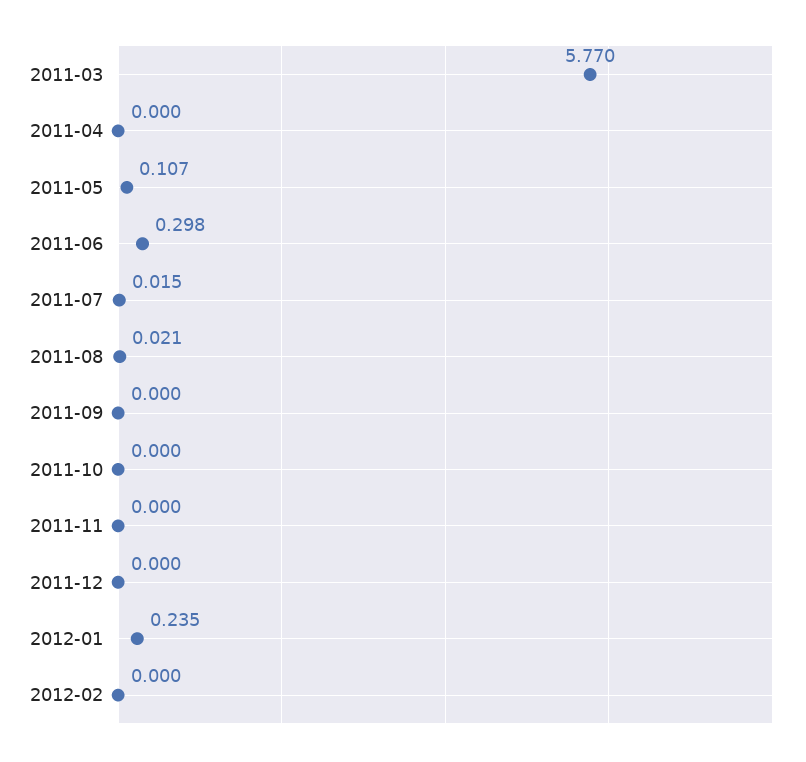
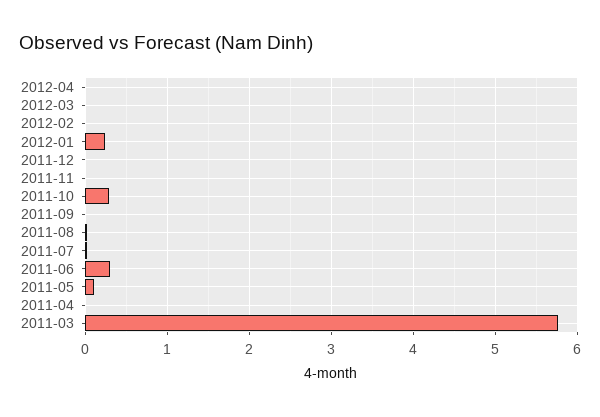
2011-10: 0 -> 0.3
2012-04: none -> 0
2012-03: none -> 0

